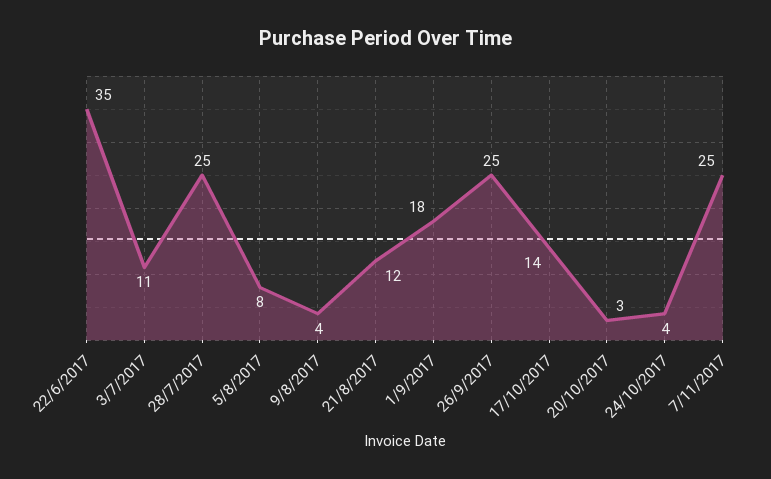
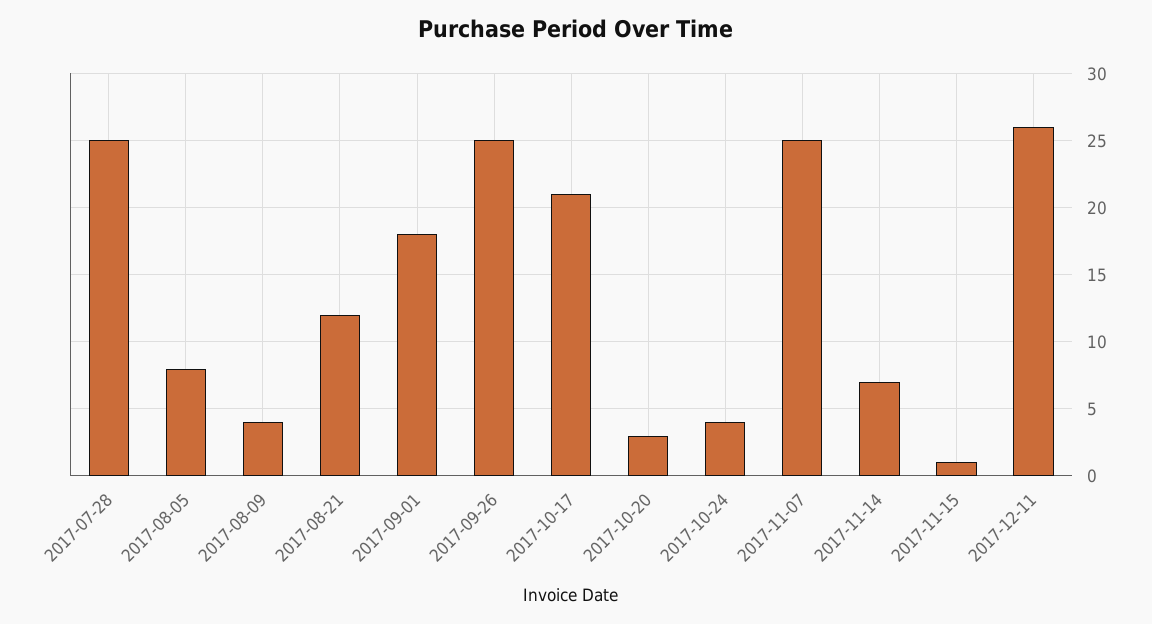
22/6/2017: 35 -> none
3/7/2017: 11 -> none
17/10/2017: 14 -> 21
2017-11-14: none -> 7
2017-11-15: none -> 1
2017-12-11: none -> 26

